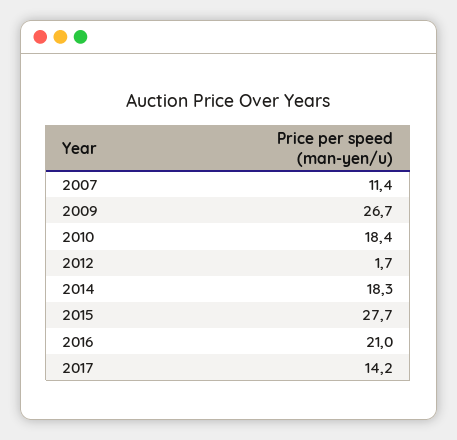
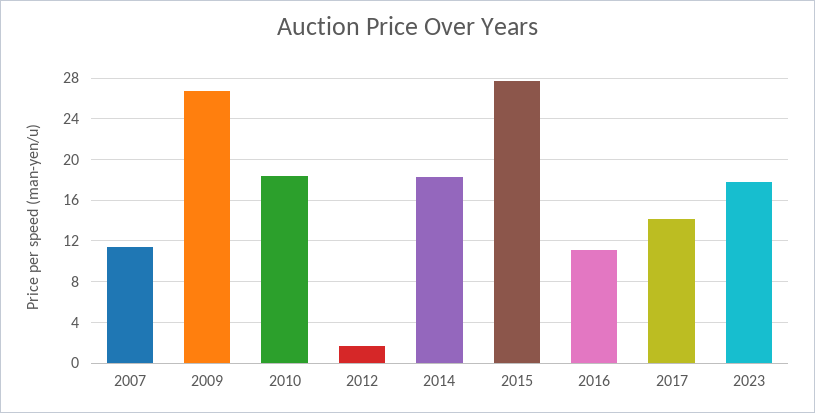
2016: 21 -> 11
2023: none -> 18

